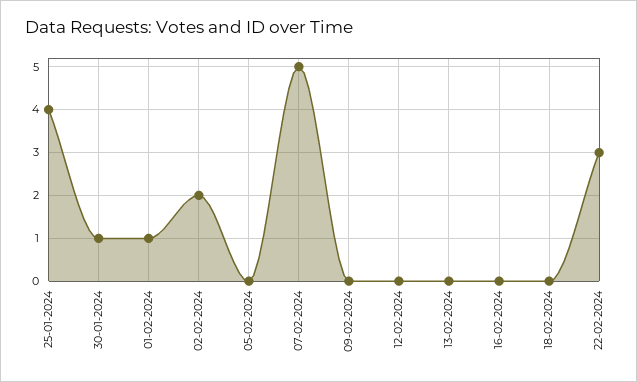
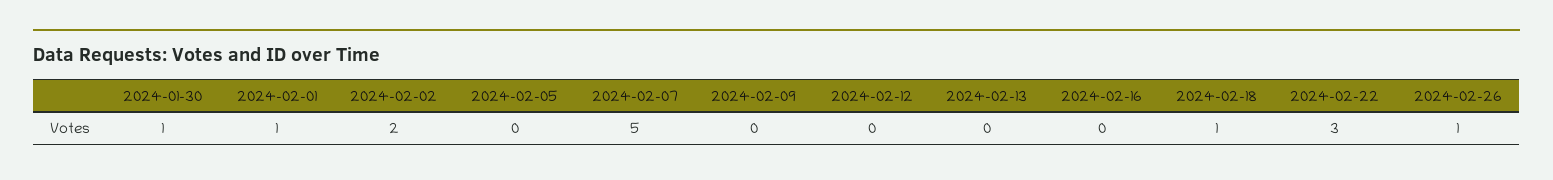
25-01-2024: 4 -> none
18-02-2024: 0 -> 1
2024-02-26: none -> 1

